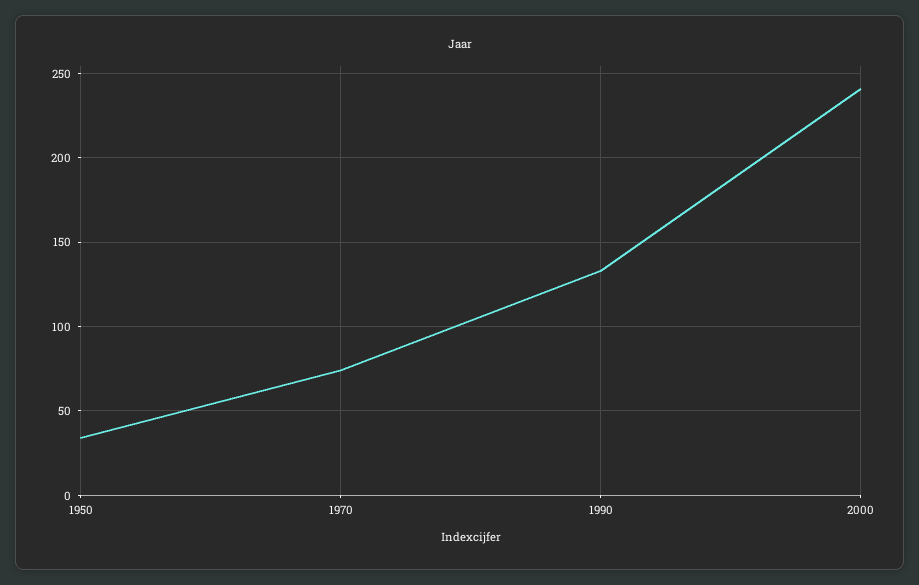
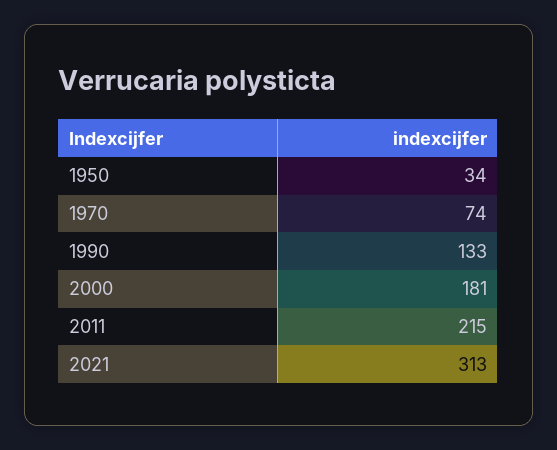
2000: 240 -> 181
2011: none -> 215
2021: none -> 313

